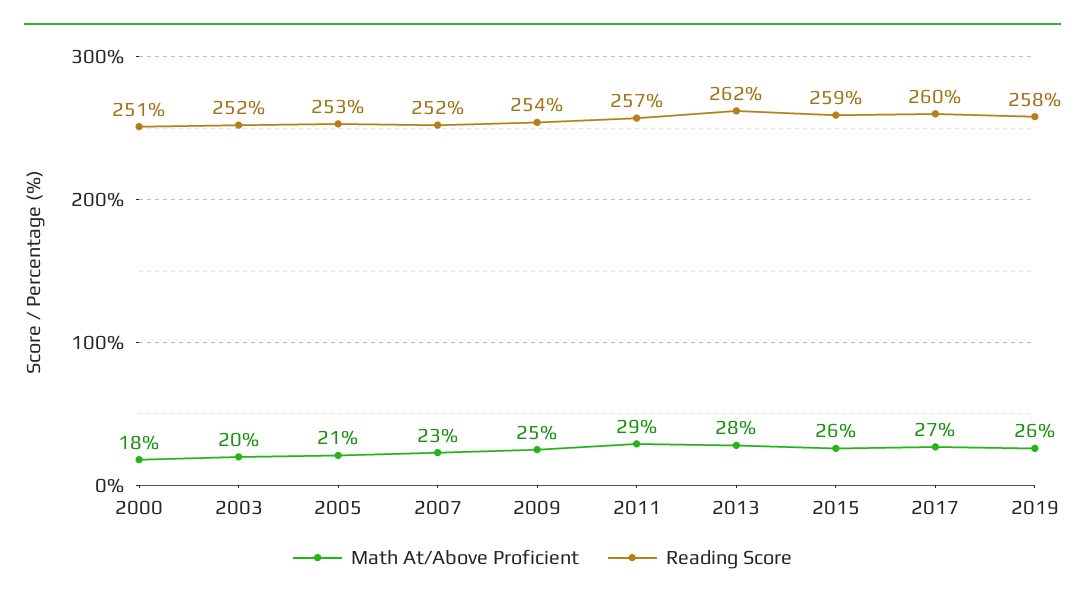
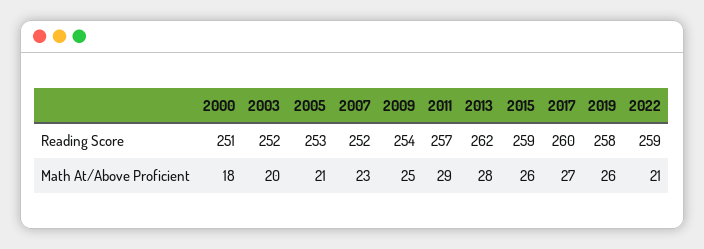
Reading Score, 2022: none -> 259
Math At/Above Proficient, 2022: none -> 21

